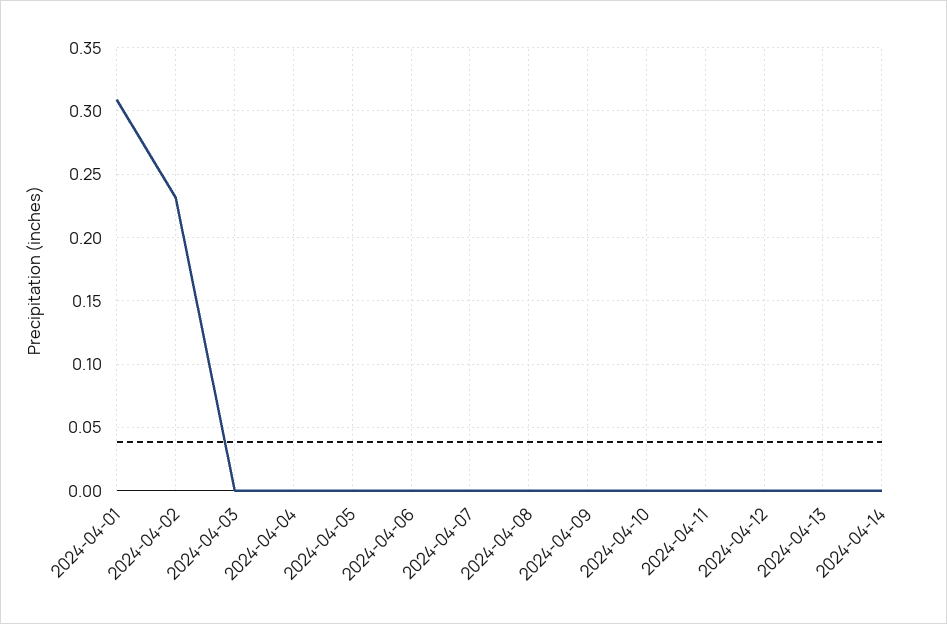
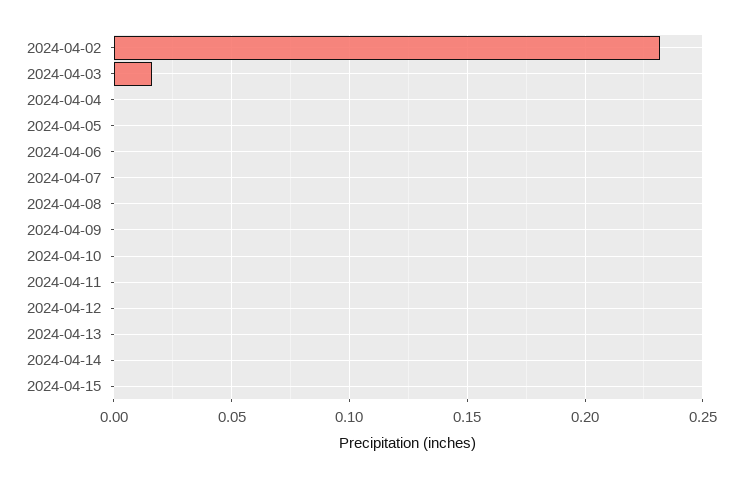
2024-04-01: 0.31 -> none
2024-04-03: 0 -> 0.015
2024-04-15: none -> 0

